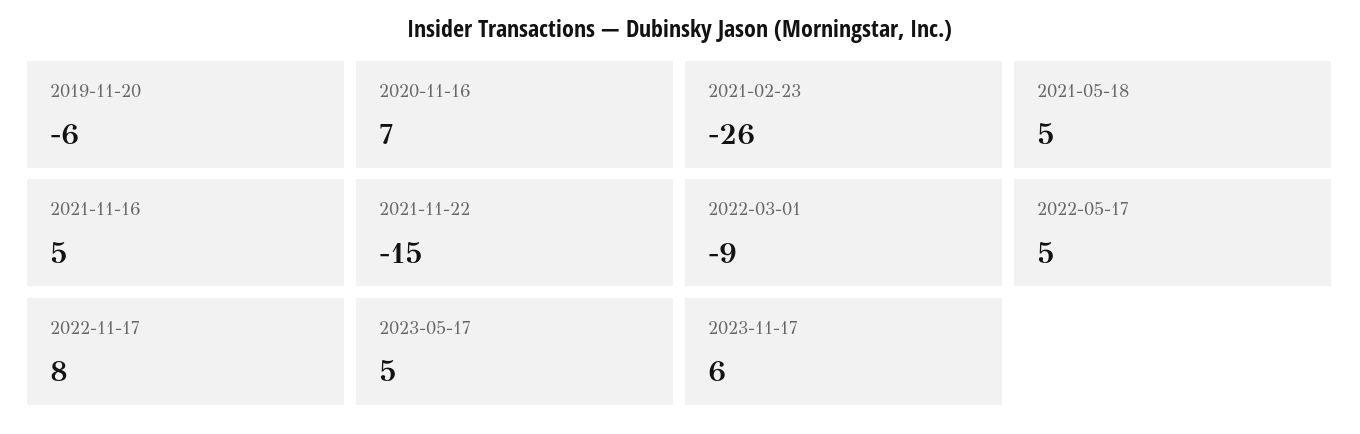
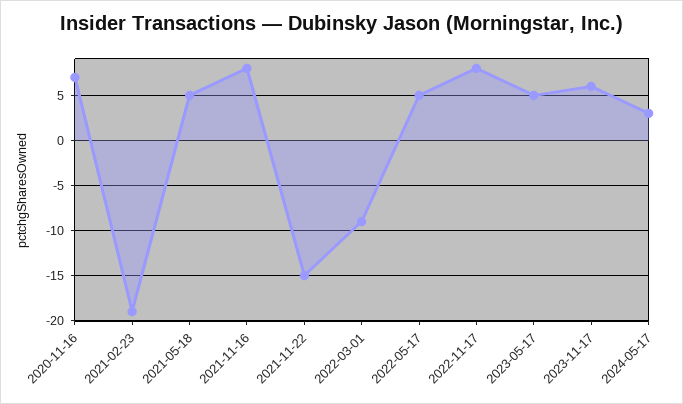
2019-11-20: -6 -> none
2021-02-23: -26 -> -19
2021-11-16: 5 -> 8
2024-05-17: none -> 3

